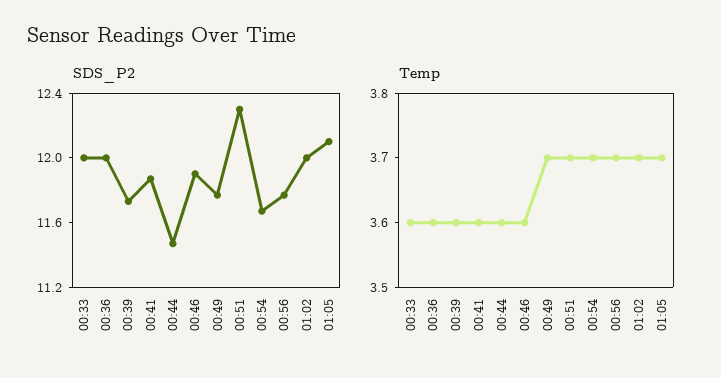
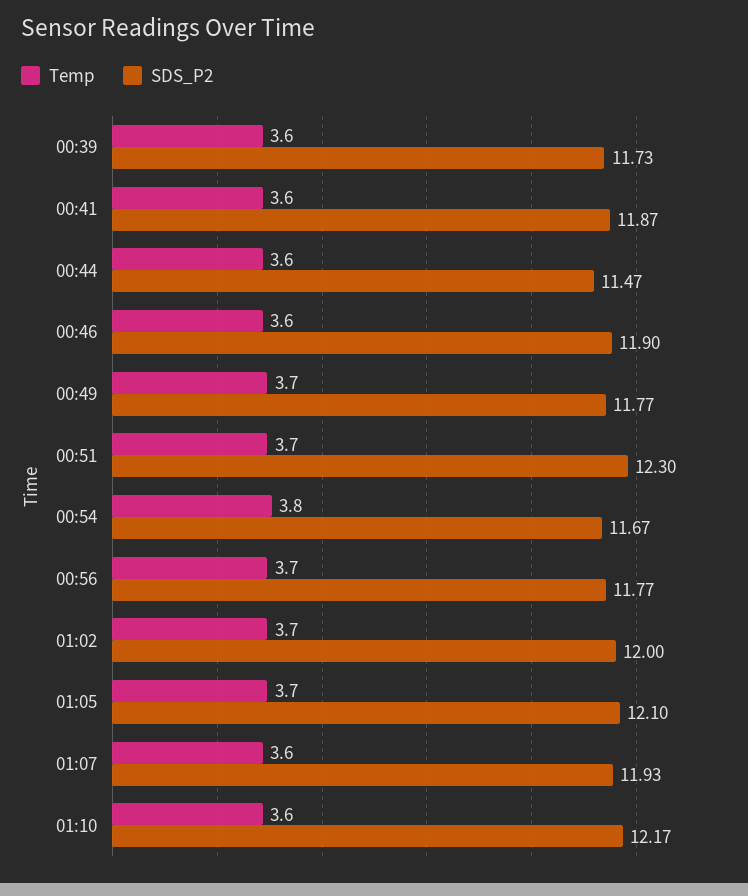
SDS_P2, 00:33: 12 -> none
SDS_P2, 00:36: 12 -> none
Temp, 00:33: 3.6 -> none
Temp, 00:36: 3.6 -> none
Temp, 00:54: 3.7 -> 3.8
Temp, 01:07: none -> 3.6
SDS_P2, 01:07: none -> 11.93
Temp, 01:10: none -> 3.6
SDS_P2, 01:10: none -> 12.17

